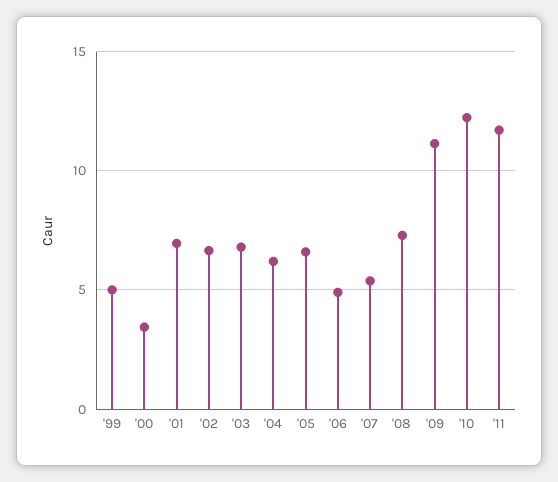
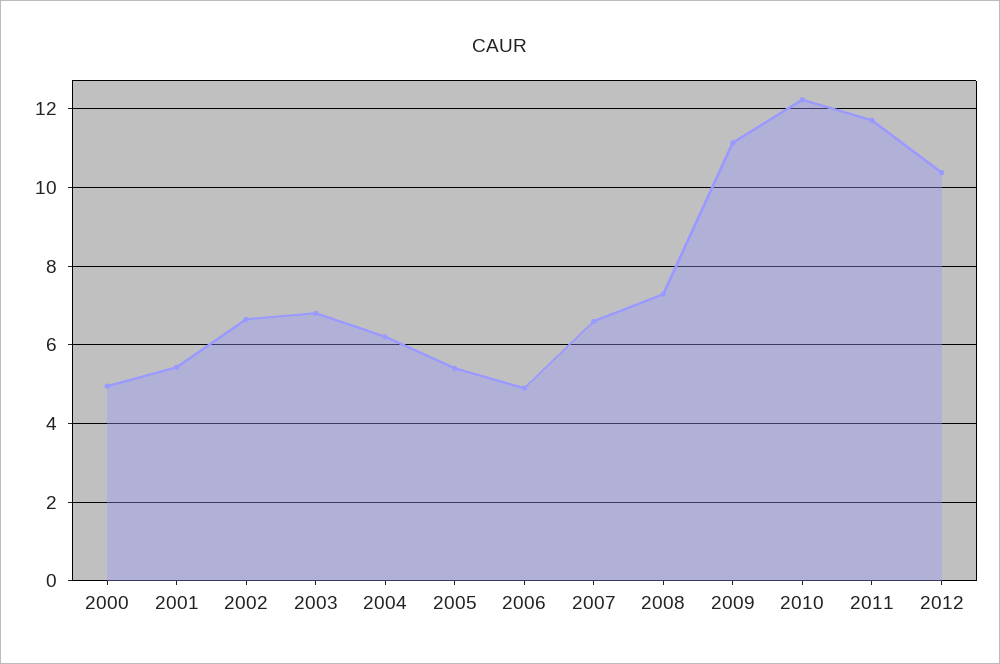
'99: 5 -> none
'00: 3.5 -> 5
'01: 7 -> 5.4
'05: 6.5 -> 5.4
'07: 5.5 -> 6.6
2012: none -> 10.4

